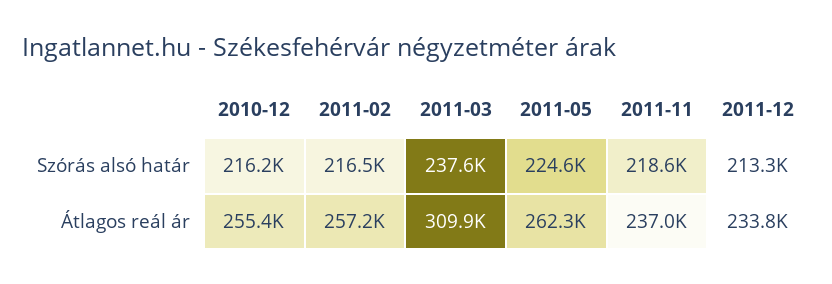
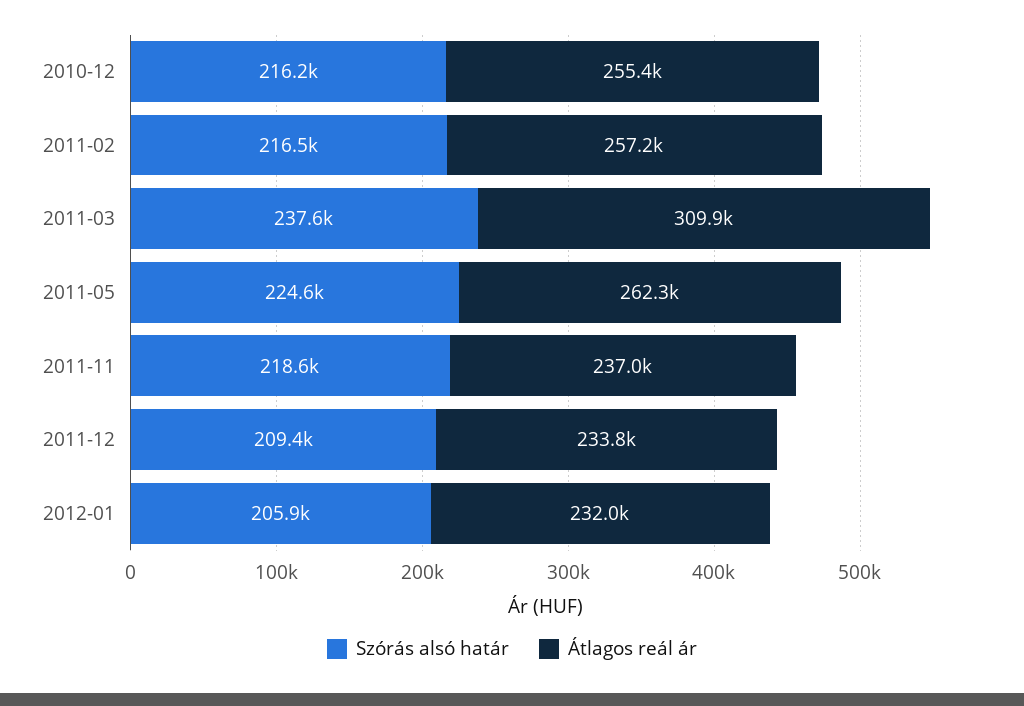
Szórás alsó határ, 2011-12: 213300 -> 209400
Szórás alsó határ, 2012-01: none -> 205900
Átlagos reál ár, 2012-01: none -> 232000

